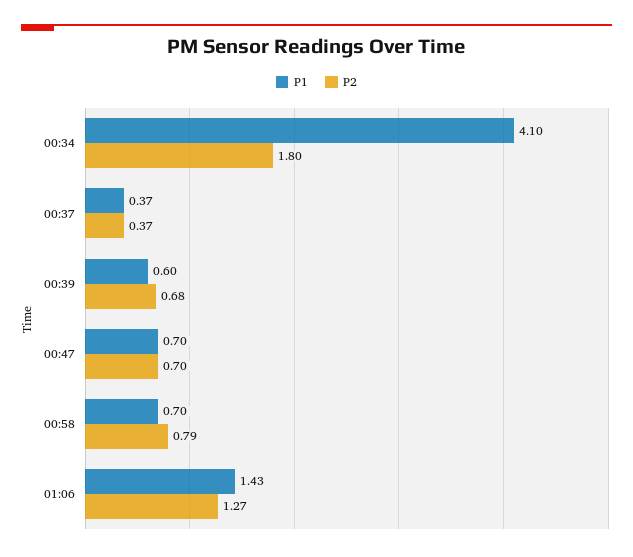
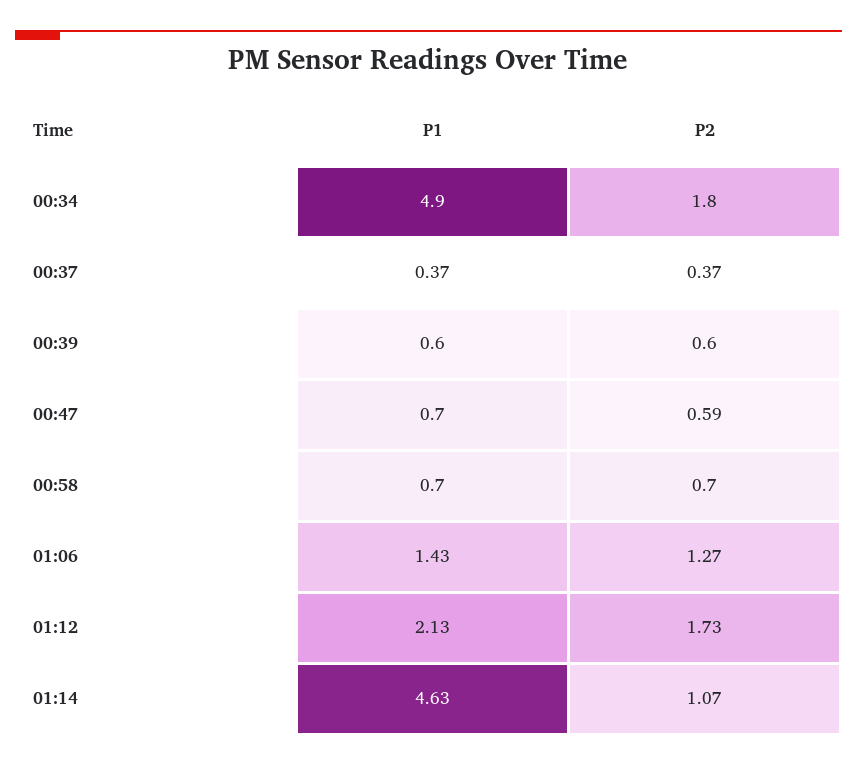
P1, 00:34: 4.1 -> 4.9
P2, 00:39: 0.68 -> 0.6
P2, 00:47: 0.7 -> 0.59
P2, 00:58: 0.79 -> 0.7
P1, 01:12: none -> 2.13
P2, 01:12: none -> 1.73
P1, 01:14: none -> 4.63
P2, 01:14: none -> 1.07

